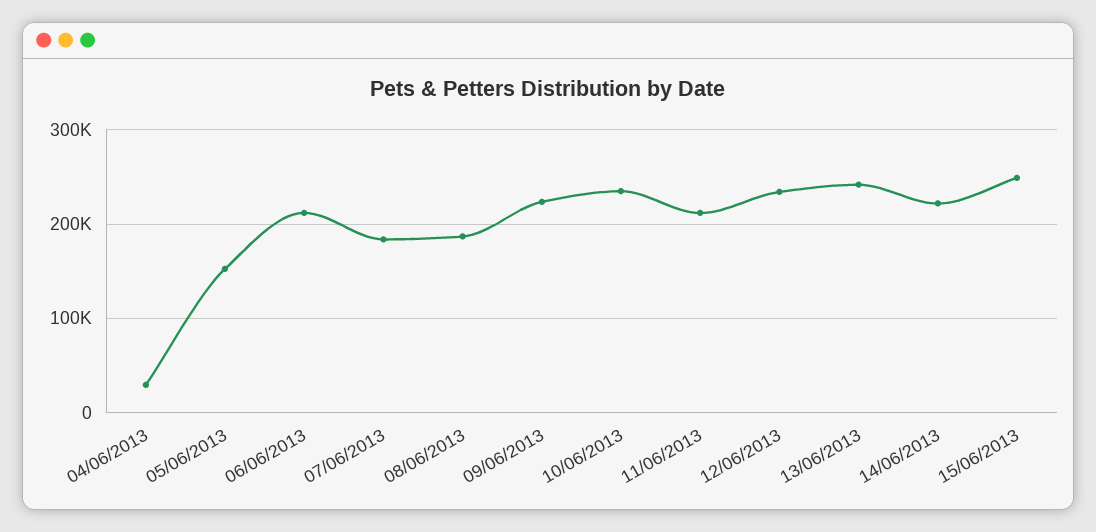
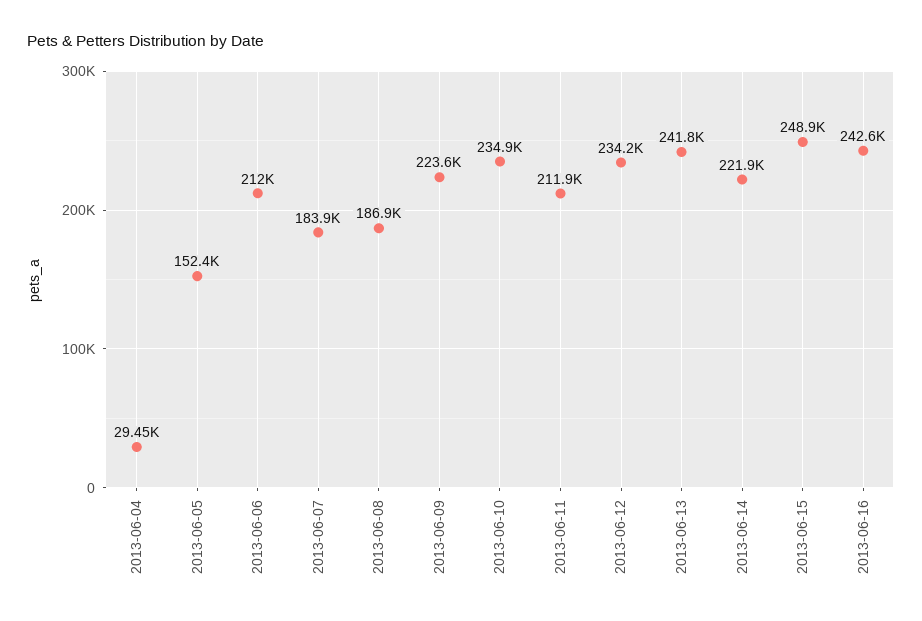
2013-06-16: none -> 242600

